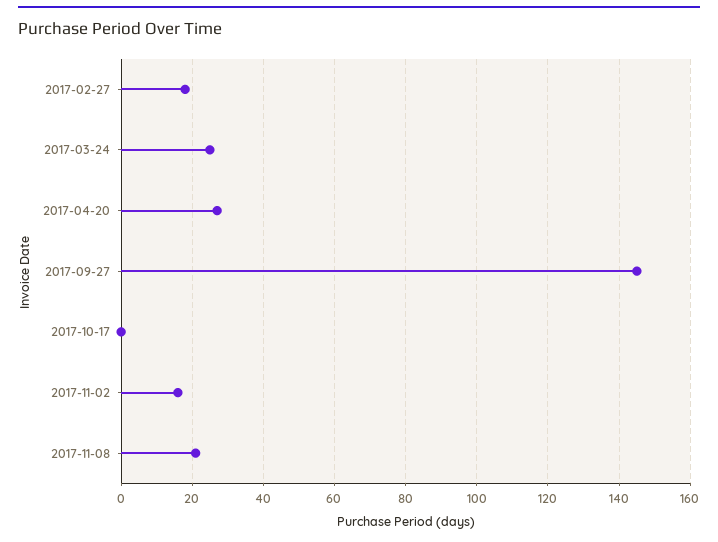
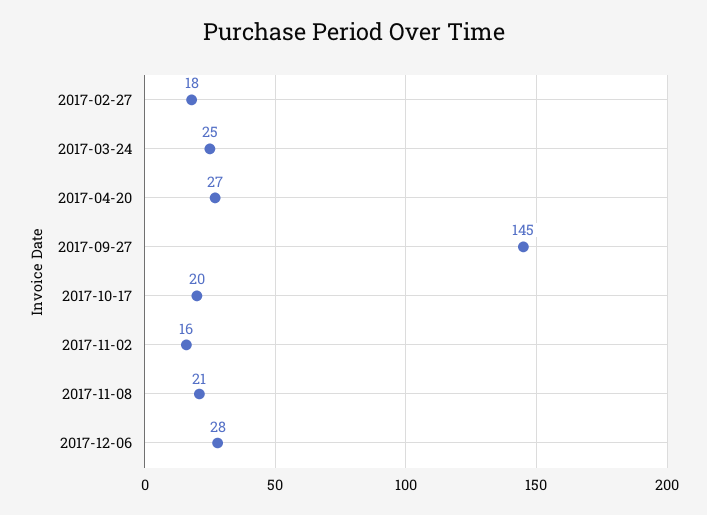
2017-10-17: 0 -> 20
2017-12-06: none -> 28

